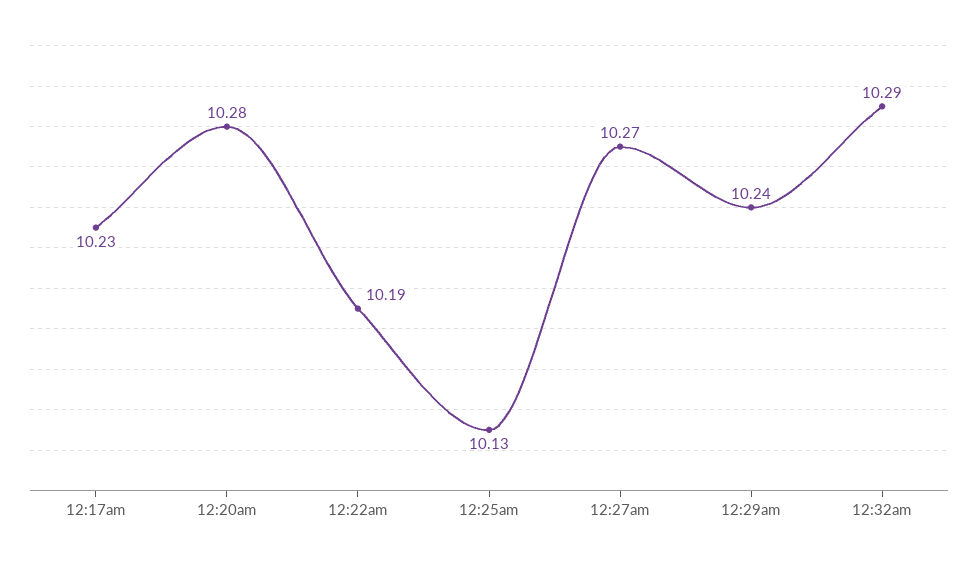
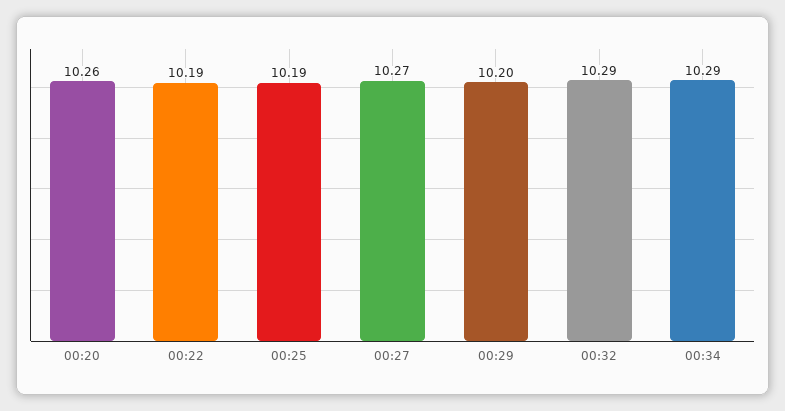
12:17am: 10.23 -> none
12:20am: 10.28 -> 10.26
12:25am: 10.13 -> 10.19
12:29am: 10.24 -> 10.2
00:34: none -> 10.29

